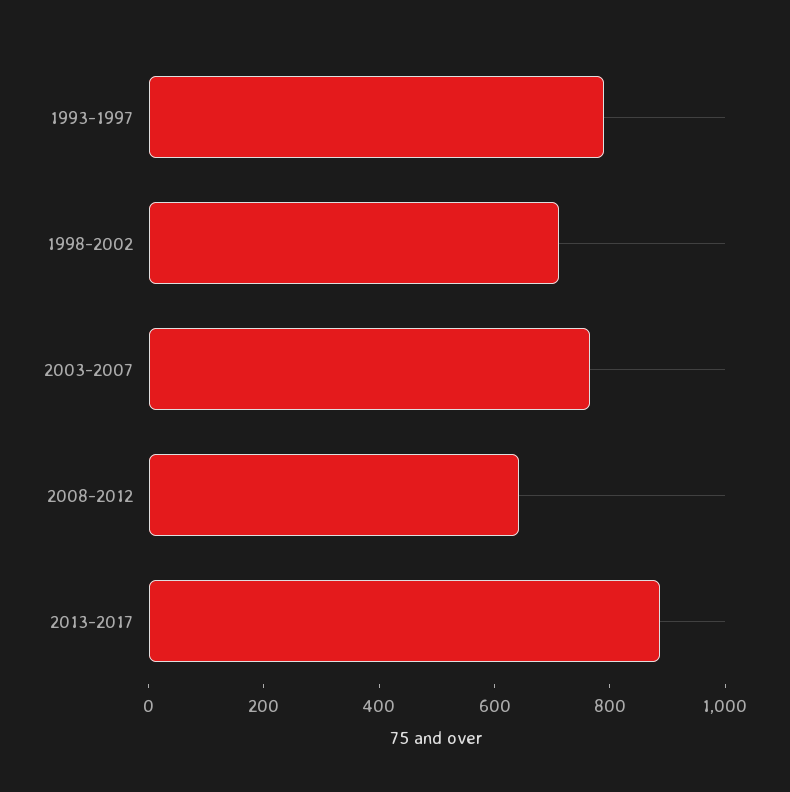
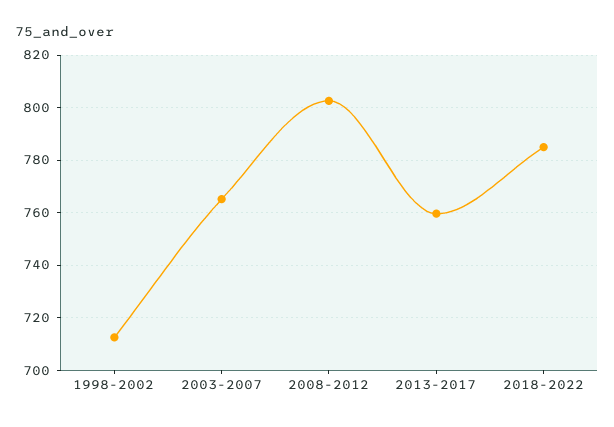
1993-1997: 800 -> none
2008-2012: 650 -> 802.5
2013-2017: 900 -> 760
2018-2022: none -> 785

